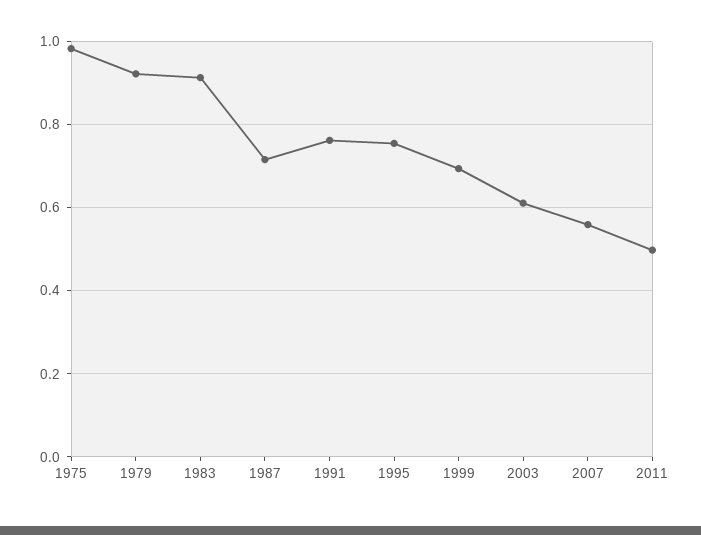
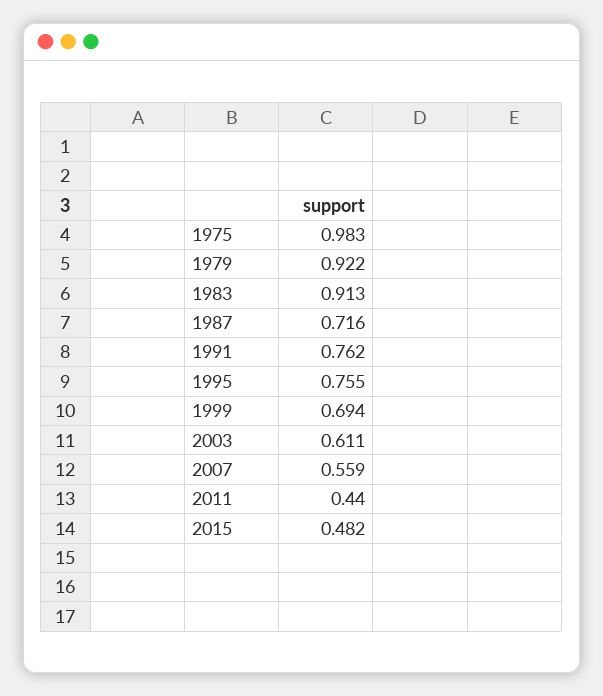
2011: 0.5 -> 0.44
2015: none -> 0.482

